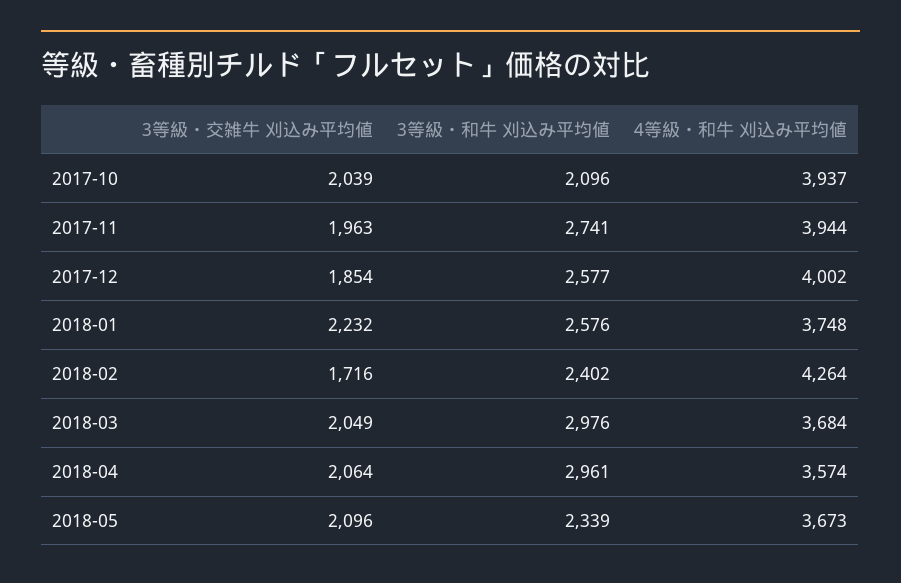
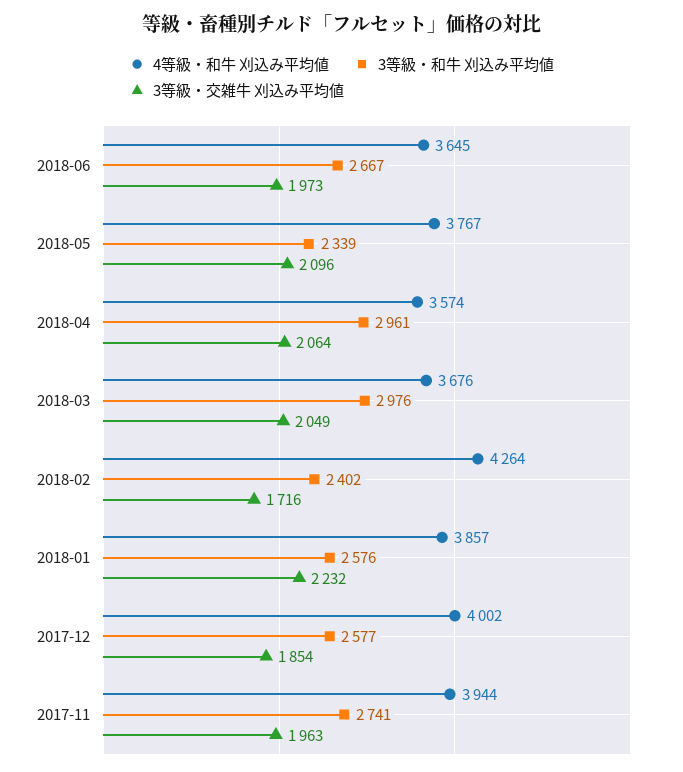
3等級・交雑牛 刈込み平均値, 2017-10: 2039 -> none
3等級・和牛 刈込み平均値, 2017-10: 2096 -> none
4等級・和牛 刈込み平均値, 2017-10: 3937 -> none
4等級・和牛 刈込み平均値, 2018-01: 3748 -> 3857
4等級・和牛 刈込み平均値, 2018-03: 3684 -> 3676
4等級・和牛 刈込み平均値, 2018-05: 3673 -> 3767
4等級・和牛 刈込み平均値, 2018-06: none -> 3645
3等級・和牛 刈込み平均値, 2018-06: none -> 2667
3等級・交雑牛 刈込み平均値, 2018-06: none -> 1973

